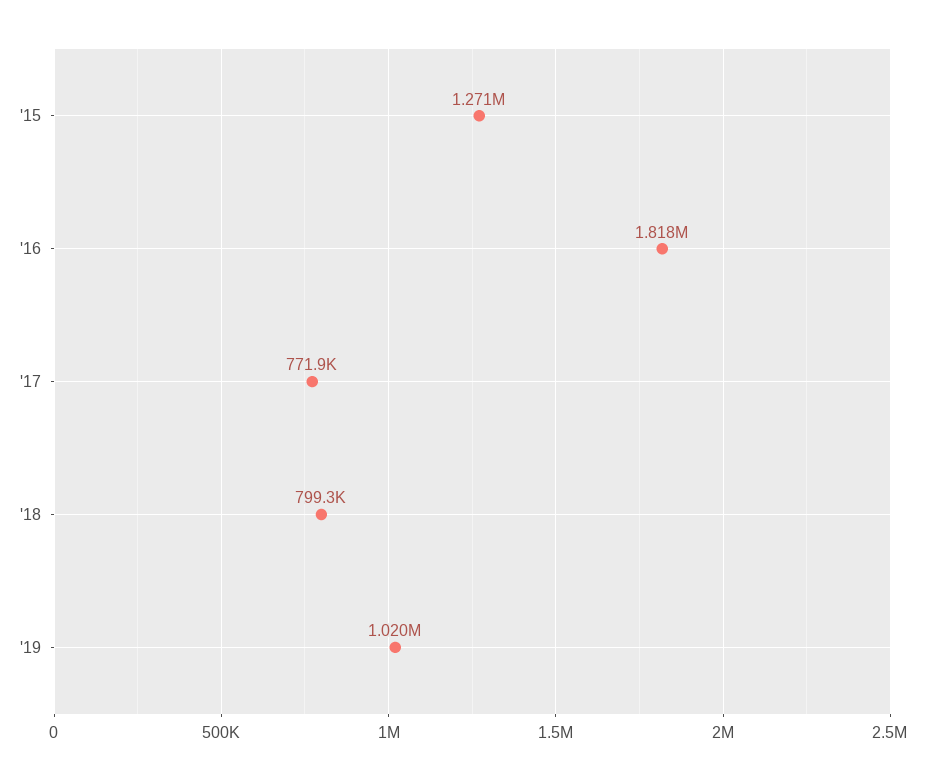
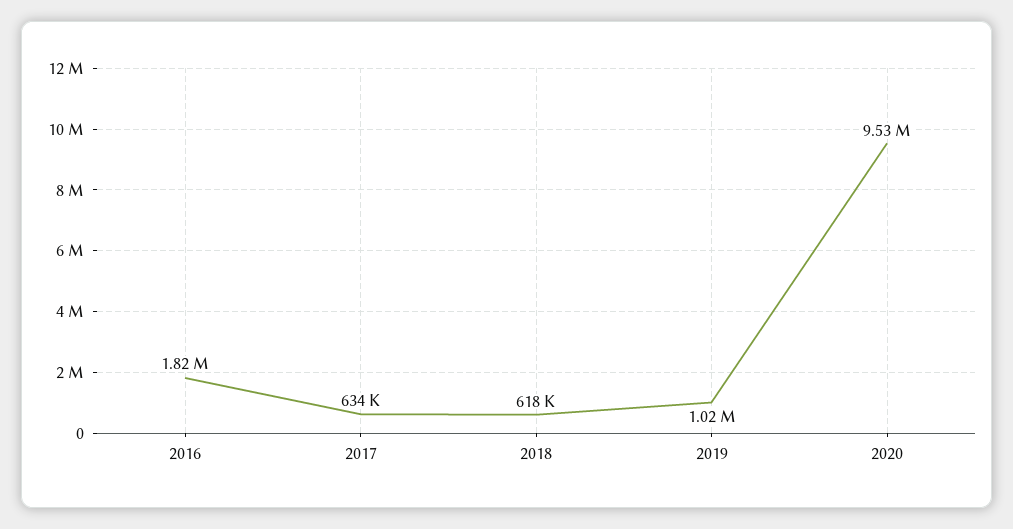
'15: 1271000 -> none
'17: 771900 -> 634000
'18: 799300 -> 618000
2020: none -> 9530000

